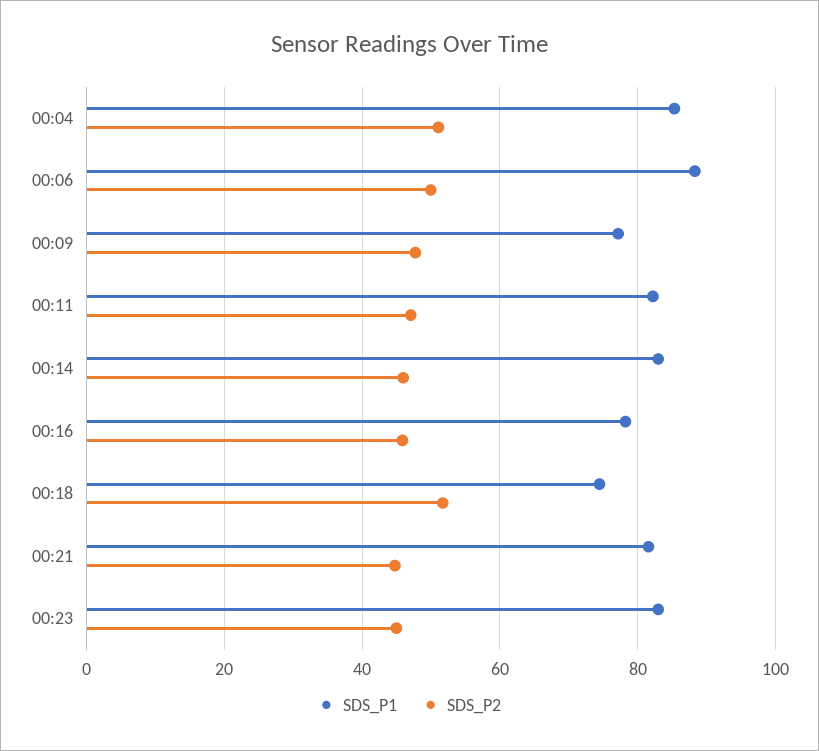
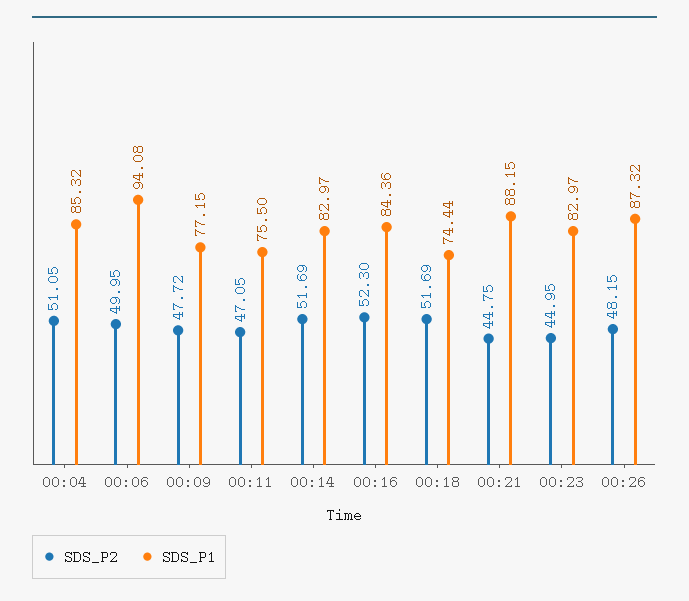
SDS_P1, 00:06: 88 -> 94.08
SDS_P1, 00:11: 82 -> 75.5
SDS_P2, 00:14: 46 -> 51.69
SDS_P1, 00:16: 78 -> 84.36
SDS_P2, 00:16: 46 -> 52.3
SDS_P1, 00:21: 82 -> 88.15
SDS_P2, 00:26: none -> 48.15
SDS_P1, 00:26: none -> 87.32

